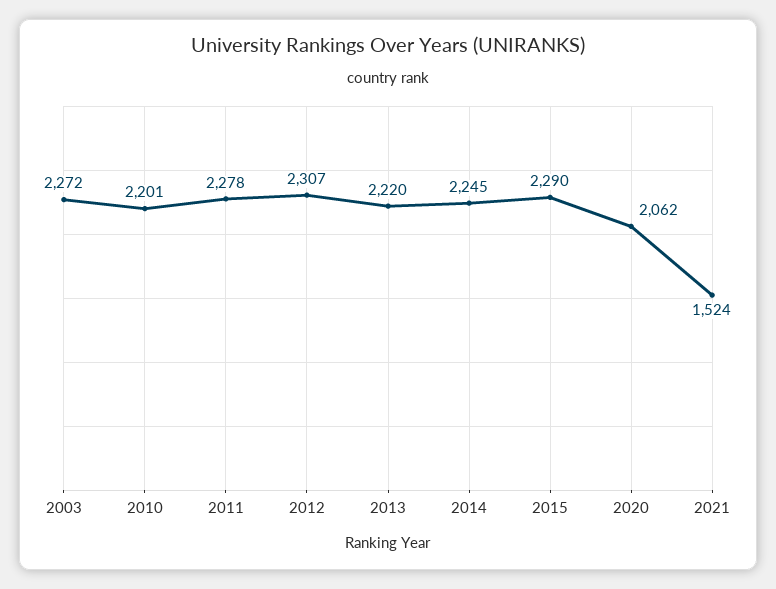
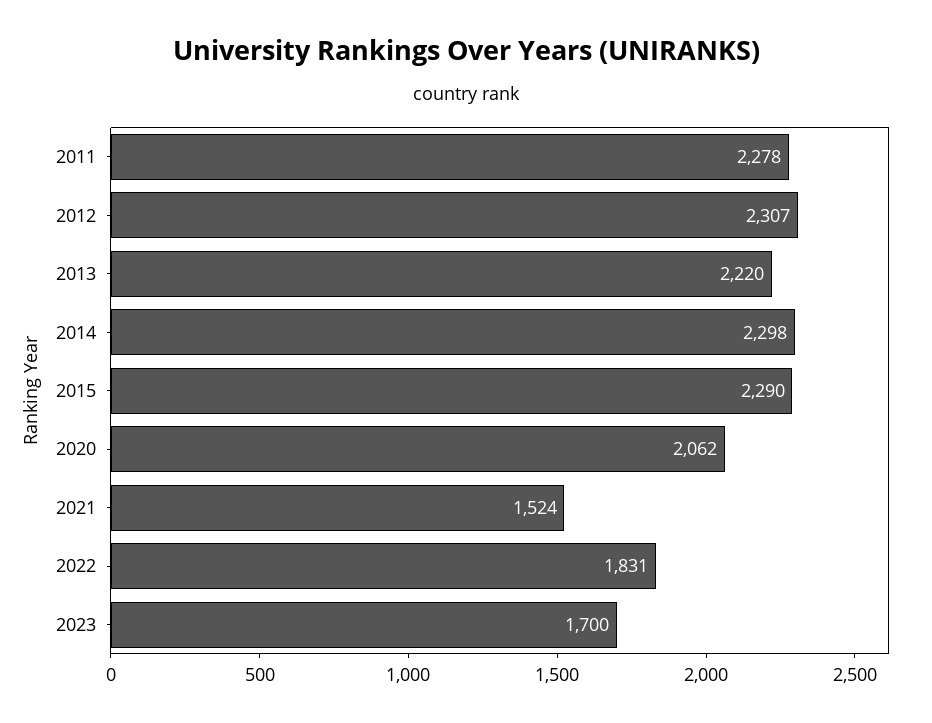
2003: 2272 -> none
2010: 2201 -> none
2014: 2245 -> 2298
2022: none -> 1831
2023: none -> 1700

